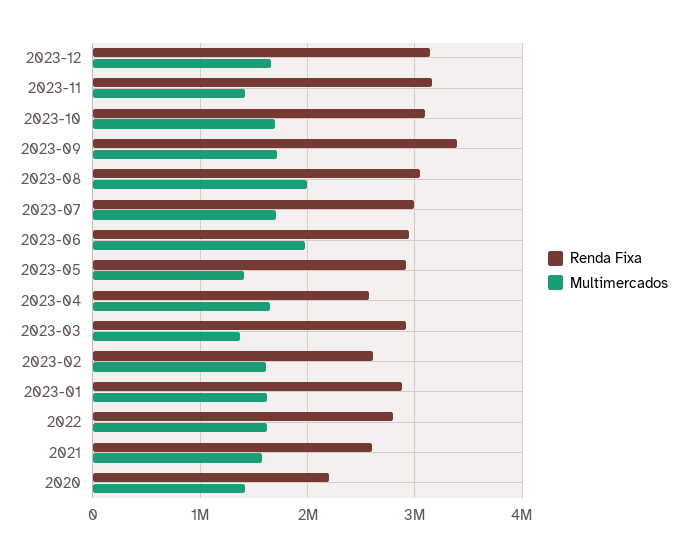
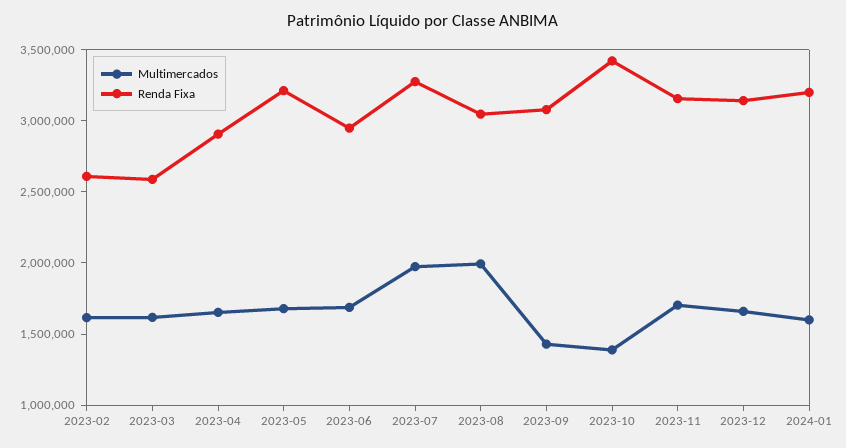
Multimercados, 2023-11: 1400000 -> 1700000
Renda Fixa, 2023-10: 3100000 -> 3400000
Multimercados, 2023-10: 1700000 -> 1400000
Renda Fixa, 2023-09: 3400000 -> 3100000
Multimercados, 2023-09: 1700000 -> 1400000
Renda Fixa, 2023-07: 3000000 -> 3300000
Multimercados, 2023-07: 1700000 -> 2000000
Multimercados, 2023-06: 2000000 -> 1700000
Renda Fixa, 2023-05: 2900000 -> 3200000
Multimercados, 2023-05: 1400000 -> 1700000
Renda Fixa, 2023-04: 2600000 -> 2900000
Renda Fixa, 2023-03: 2900000 -> 2600000
Multimercados, 2023-03: 1400000 -> 1600000
Renda Fixa, 2023-01: 2900000 -> none
Multimercados, 2023-01: 1600000 -> none
Renda Fixa, 2022: 2800000 -> none
Multimercados, 2022: 1600000 -> none
Renda Fixa, 2021: 2600000 -> none
Multimercados, 2021: 1600000 -> none
Renda Fixa, 2020: 2200000 -> none
Multimercados, 2020: 1400000 -> none
Multimercados, 2024-01: none -> 1600000
Renda Fixa, 2024-01: none -> 3200000

